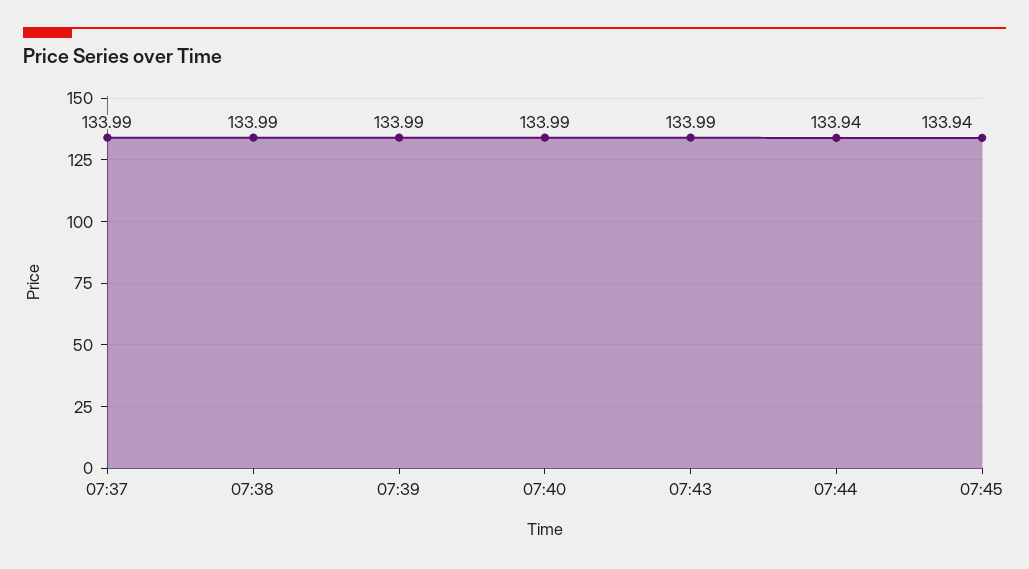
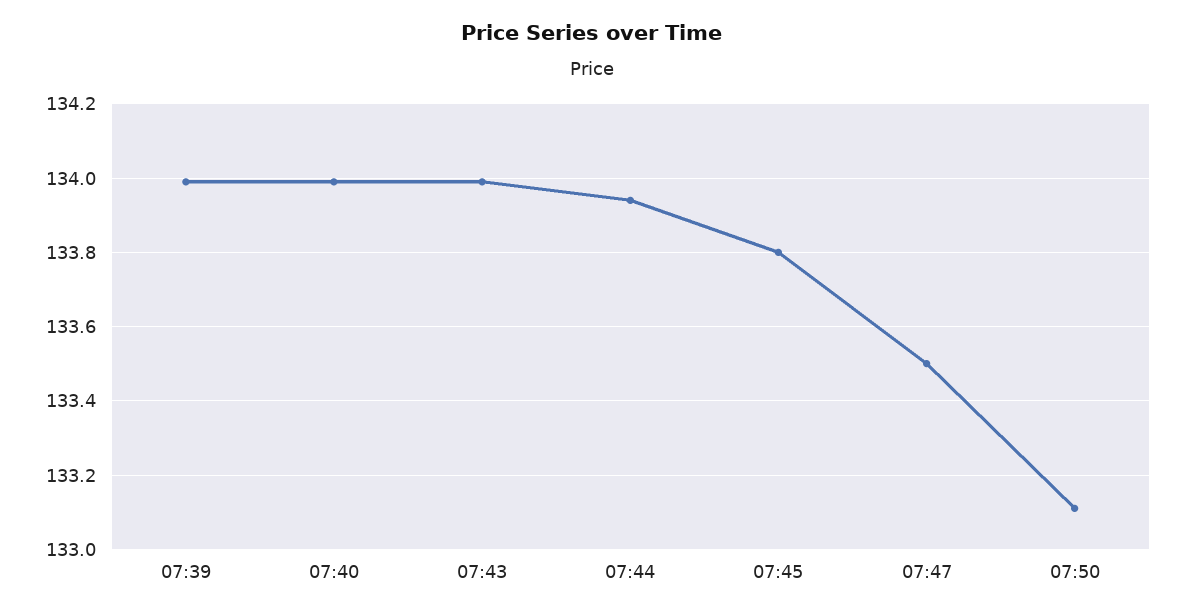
07:37: 133.99 -> none
07:38: 133.99 -> none
07:45: 133.94 -> 133.8
07:47: none -> 133.5
07:50: none -> 133.1

